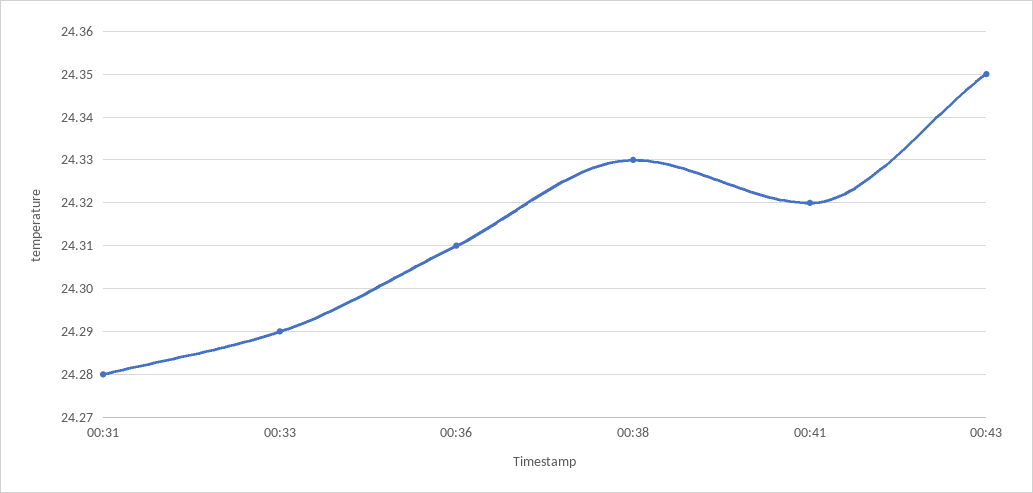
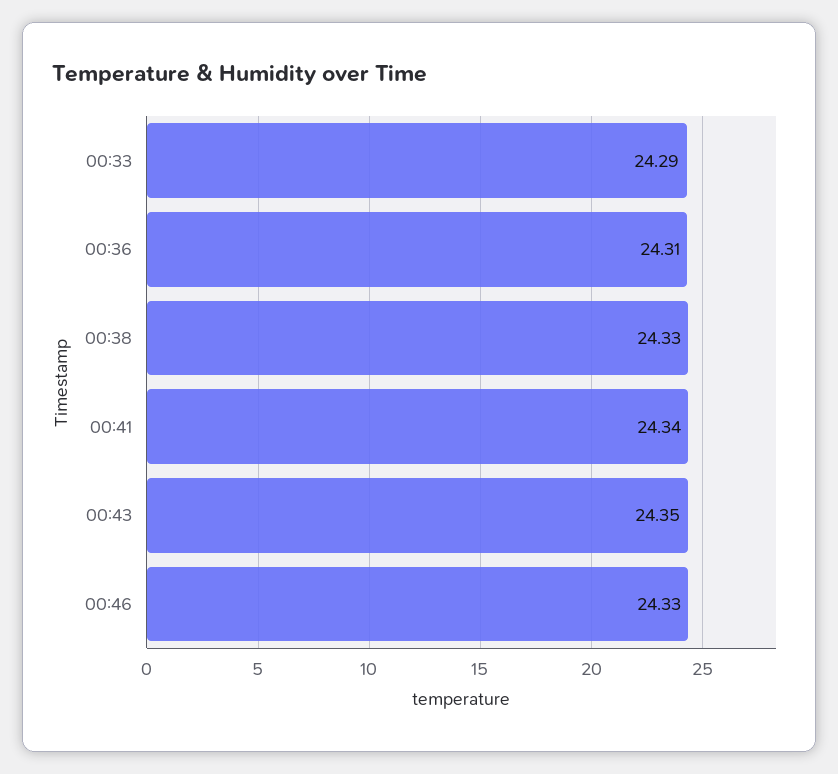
00:31: 24.28 -> none
00:41: 24.32 -> 24.34
00:46: none -> 24.33

